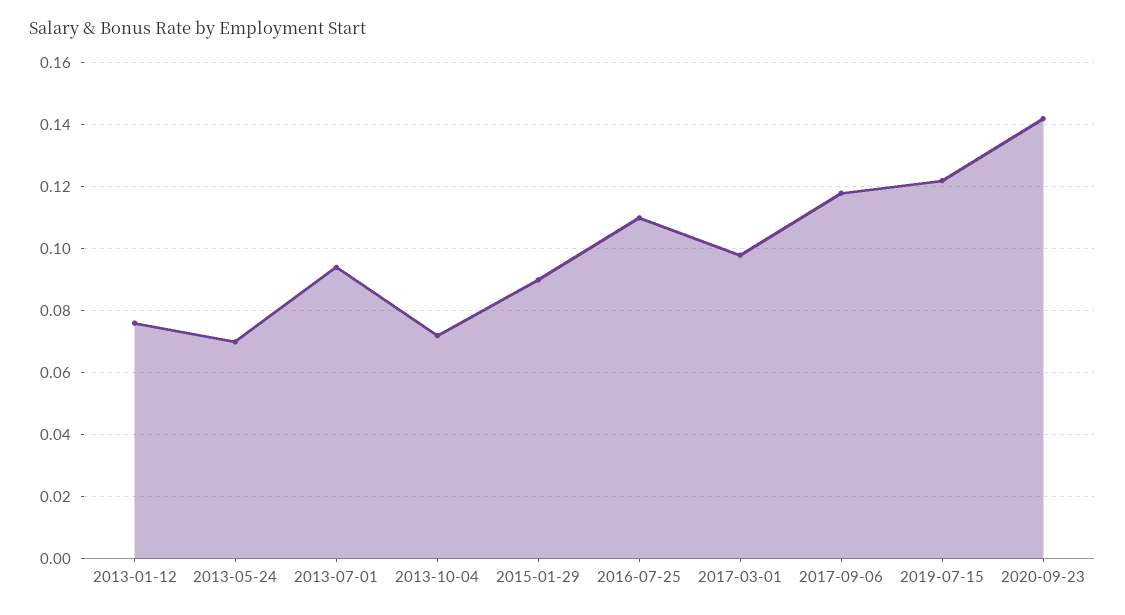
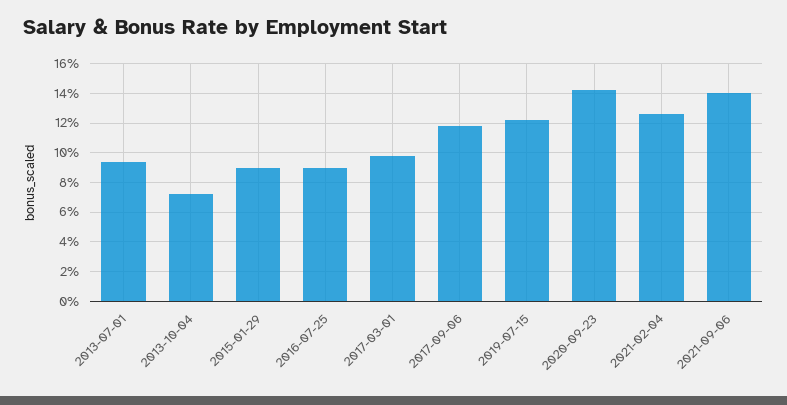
2013-01-12: 0.075 -> none
2013-05-24: 0.07 -> none
2016-07-25: 0.11 -> 0.09
2021-02-04: none -> 0.125
2021-09-06: none -> 0.14

